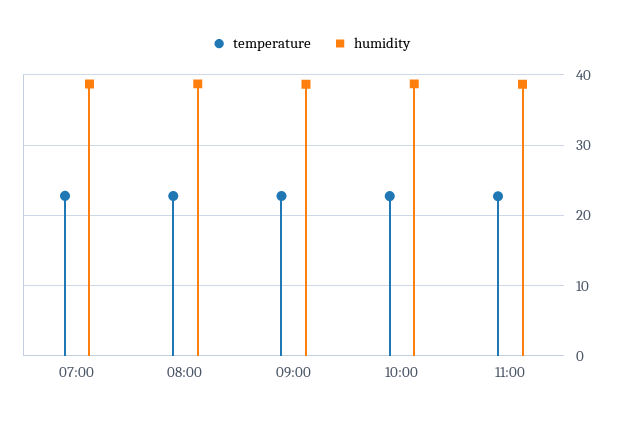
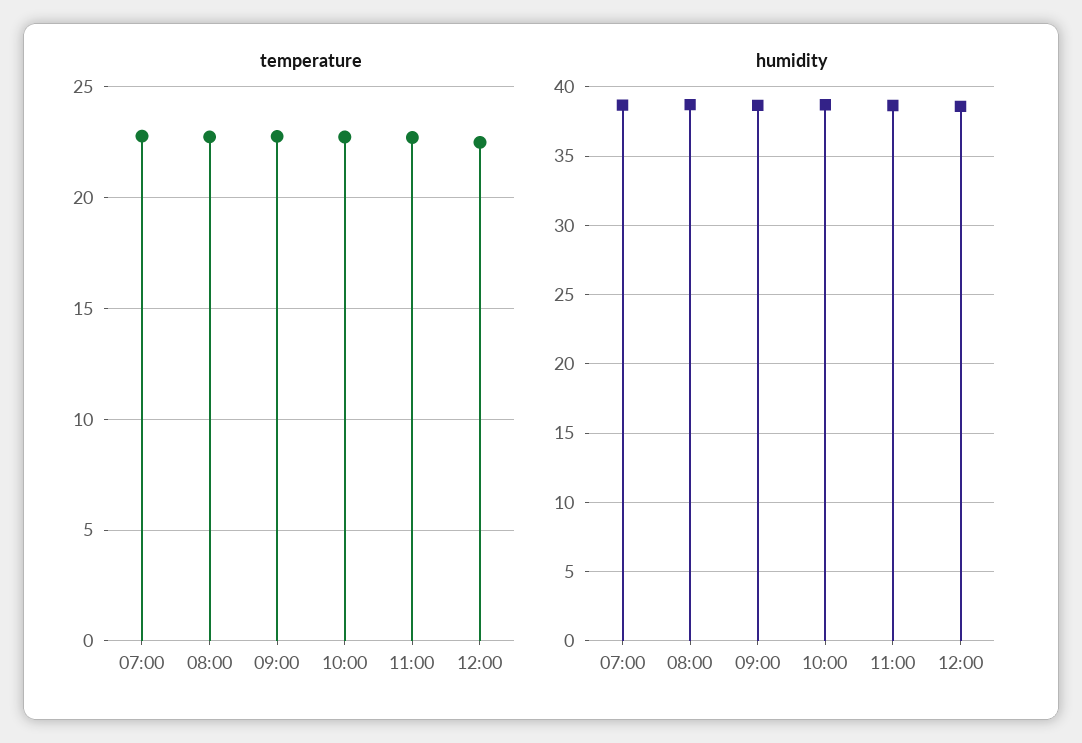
temperature, 12:00: none -> 22.5
humidity, 12:00: none -> 38.5

